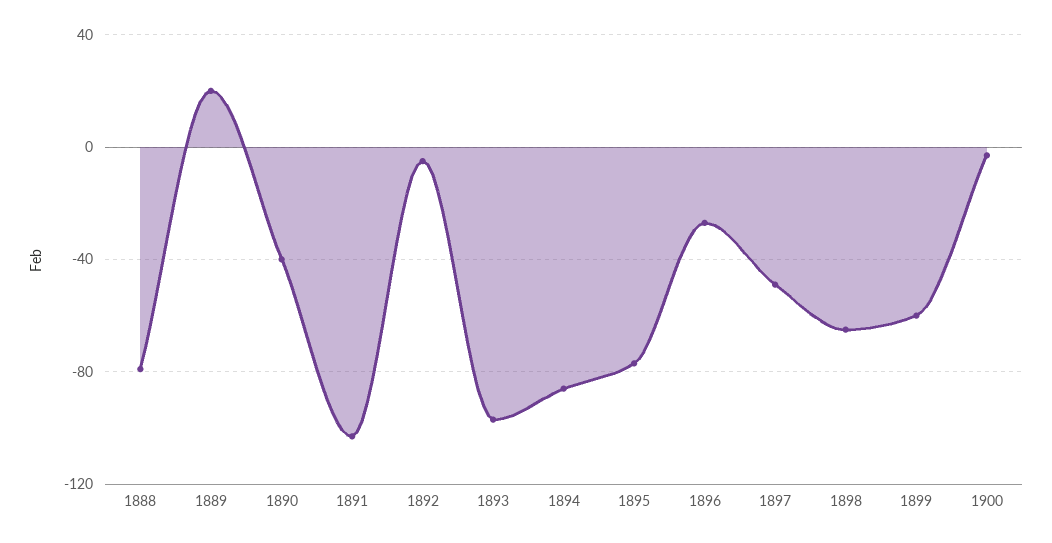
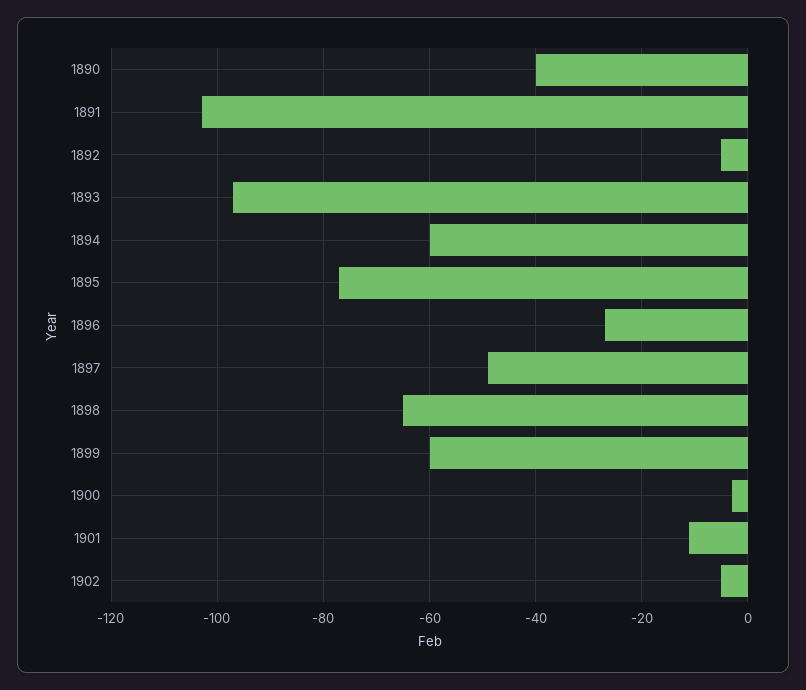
1888: -80 -> none
1889: 20 -> none
1894: -85 -> -60
1901: none -> -10
1902: none -> -5

